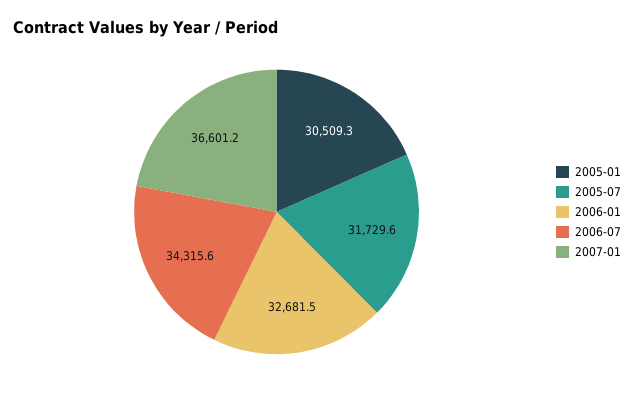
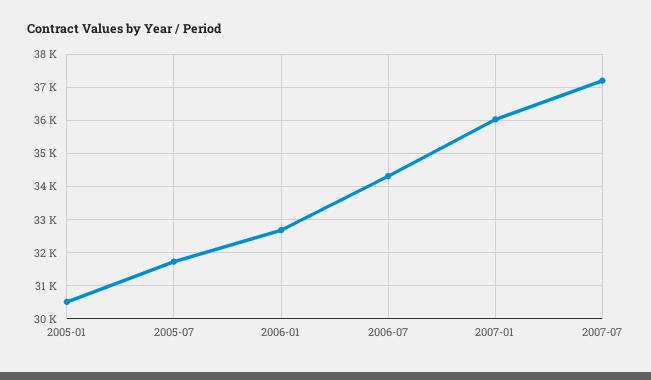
2007-01: 36601.2 -> 36000
2007-07: none -> 37200

